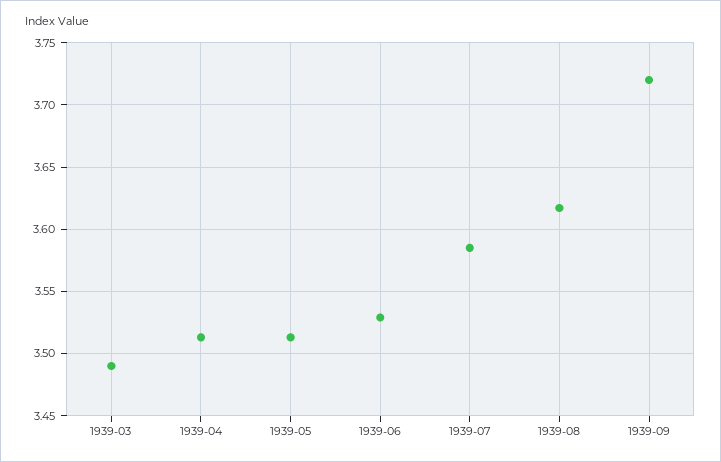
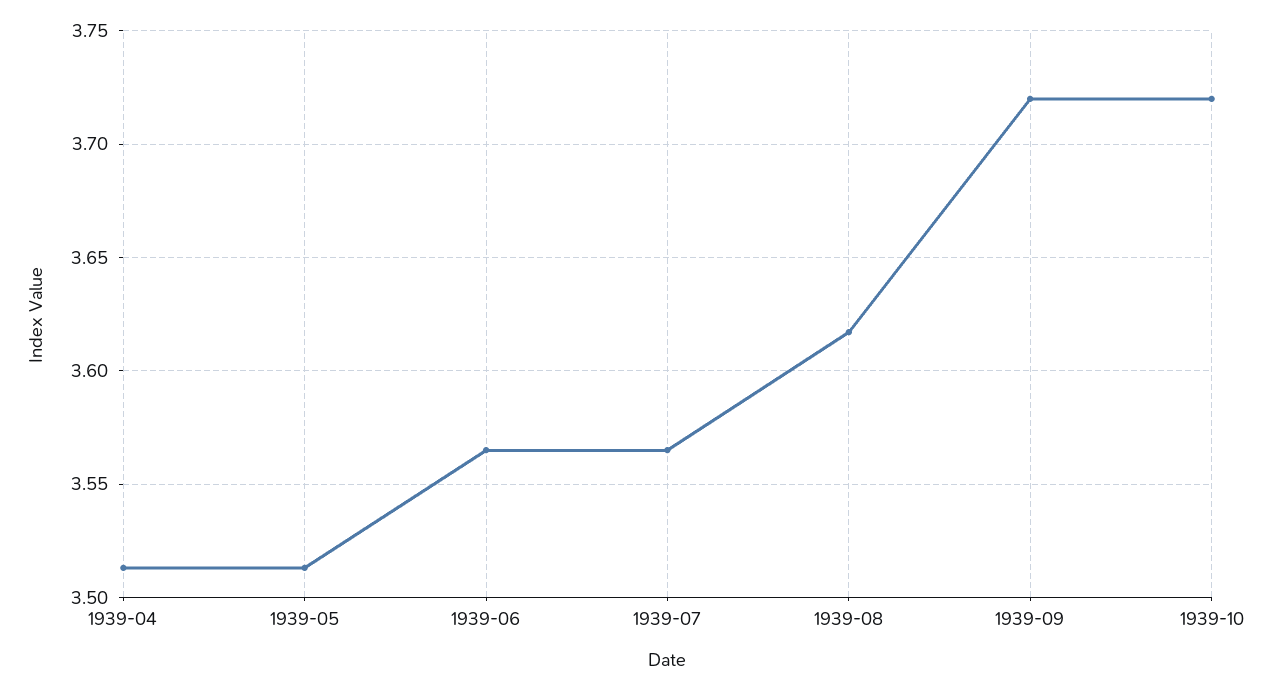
1939-03: 3.49 -> none
1939-06: 3.53 -> 3.565
1939-07: 3.585 -> 3.565
1939-10: none -> 3.72

